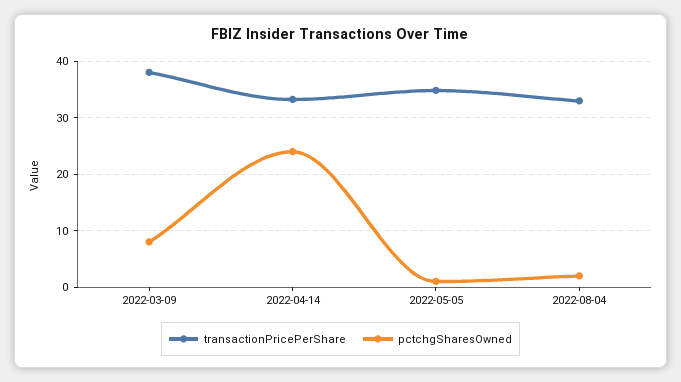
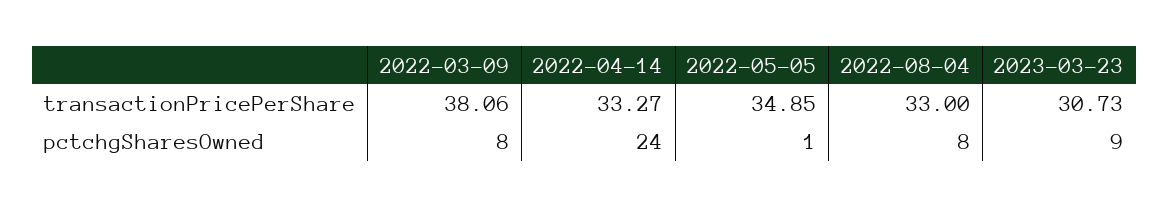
pctchgSharesOwned, 2022-08-04: 2 -> 8
transactionPricePerShare, 2023-03-23: none -> 30.73
pctchgSharesOwned, 2023-03-23: none -> 9

